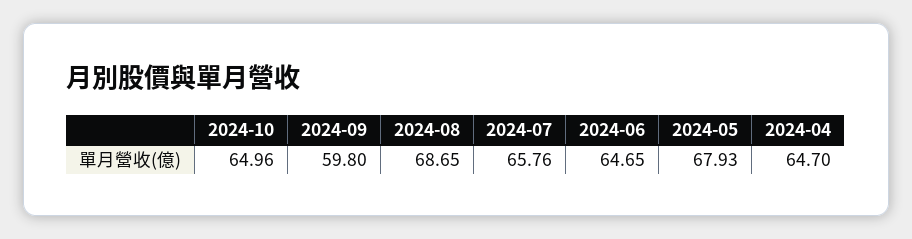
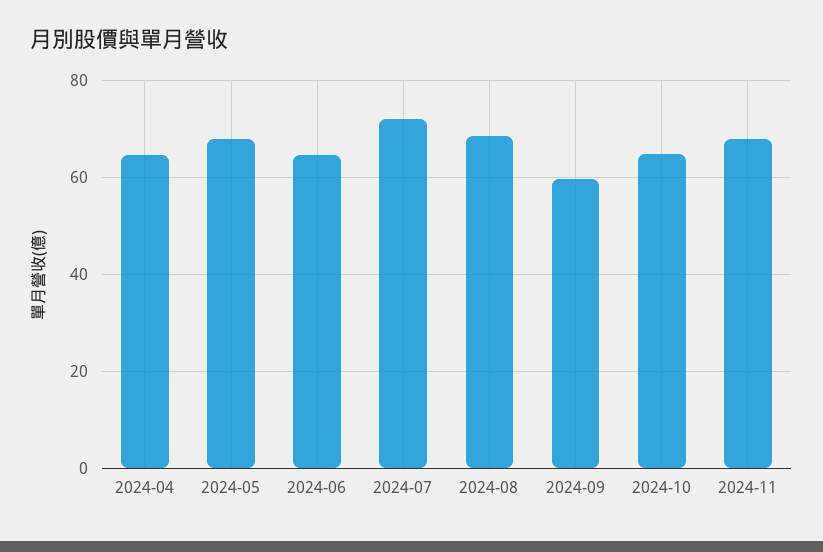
2024-07: 65.76 -> 72
2024-11: none -> 68

